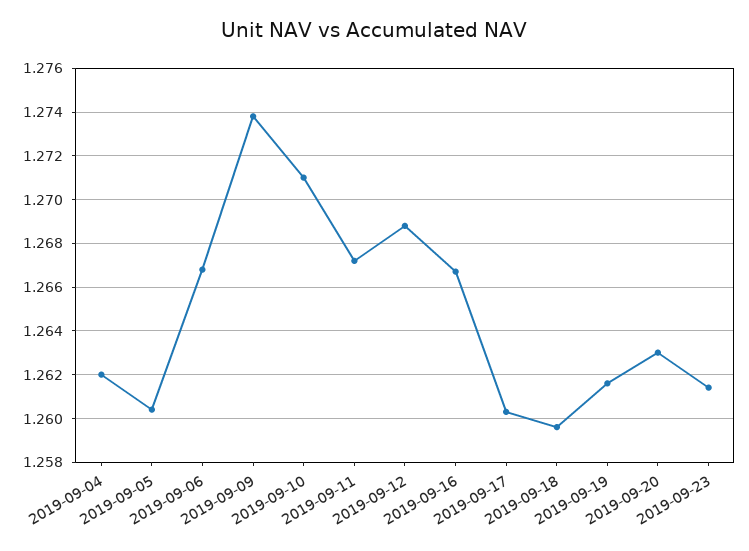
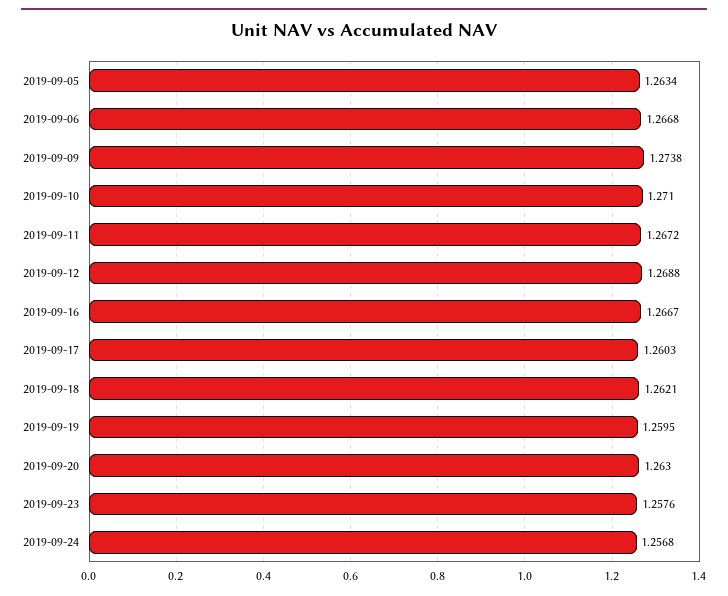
2019-09-04: 1.262 -> none
2019-09-05: 1.2605 -> 1.2634
2019-09-18: 1.2595 -> 1.2621
2019-09-19: 1.2615 -> 1.2595
2019-09-23: 1.2615 -> 1.2576
2019-09-24: none -> 1.2568

